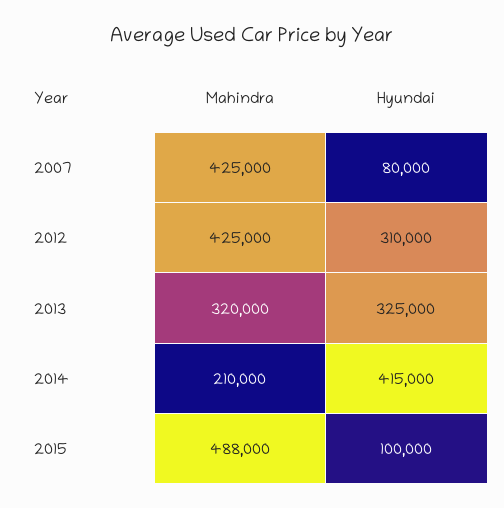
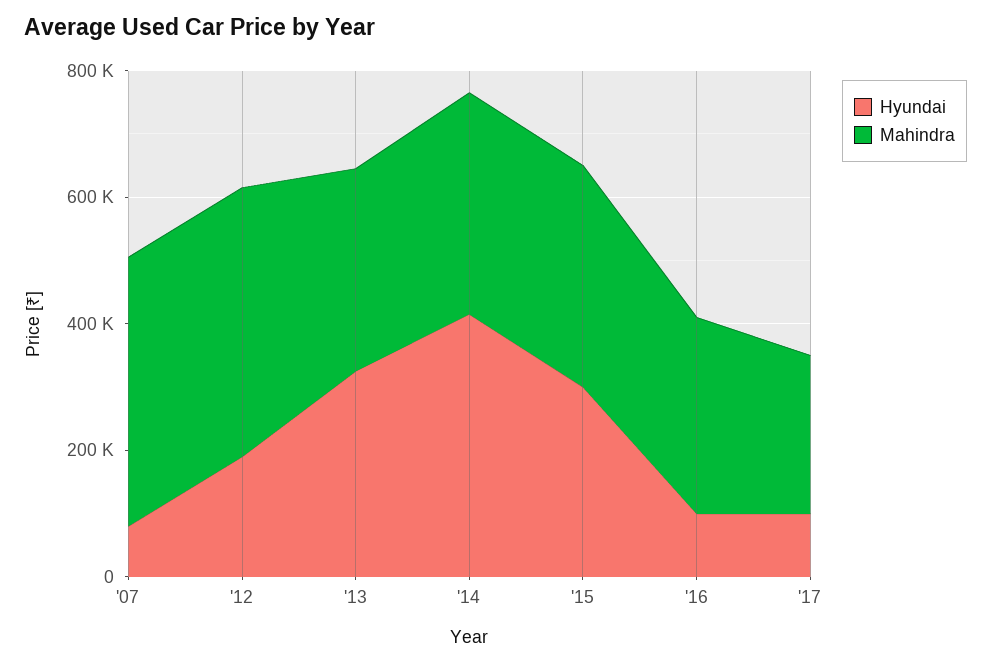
Hyundai, 2012: 310000 -> 200000
Mahindra, 2014: 210000 -> 350000
Mahindra, 2015: 488000 -> 350000
Hyundai, 2015: 100000 -> 300000
Hyundai, '16: none -> 100000
Mahindra, '16: none -> 300000
Hyundai, '17: none -> 100000
Mahindra, '17: none -> 250000

